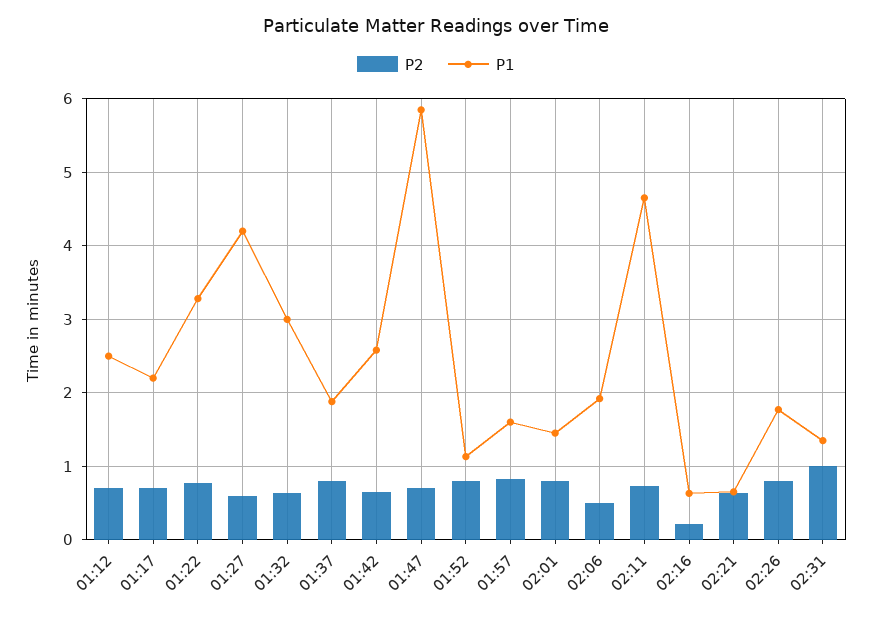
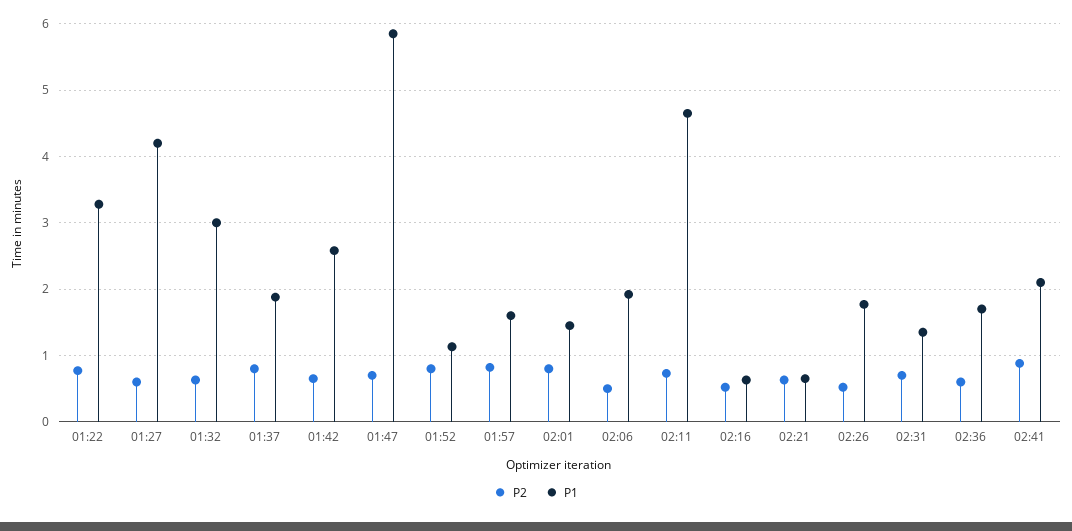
P2, 01:12: 0.7 -> none
P1, 01:12: 2.5 -> none
P2, 01:17: 0.7 -> none
P1, 01:17: 2.2 -> none
P2, 02:16: 0.2 -> 0.5
P2, 02:26: 0.8 -> 0.5
P2, 02:31: 1 -> 0.7
P2, 02:36: none -> 0.6
P1, 02:36: none -> 1.7
P2, 02:41: none -> 0.9
P1, 02:41: none -> 2.1

